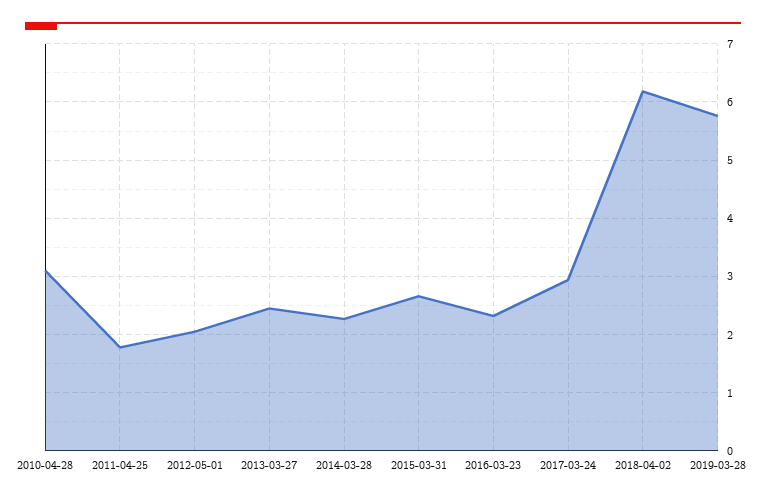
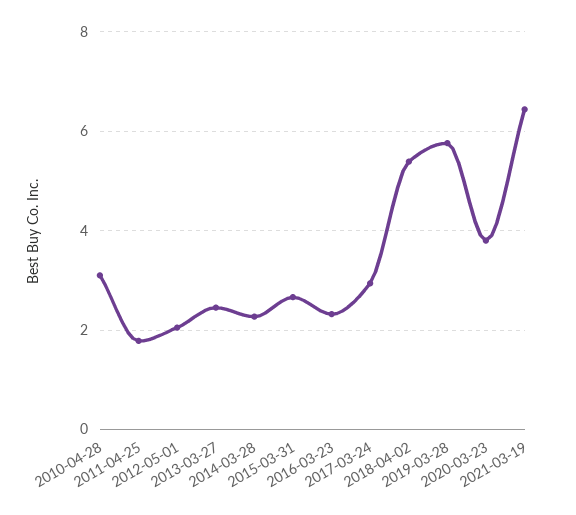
2018-04-02: 6.2 -> 5.4
2020-03-23: none -> 3.8
2021-03-19: none -> 6.4

